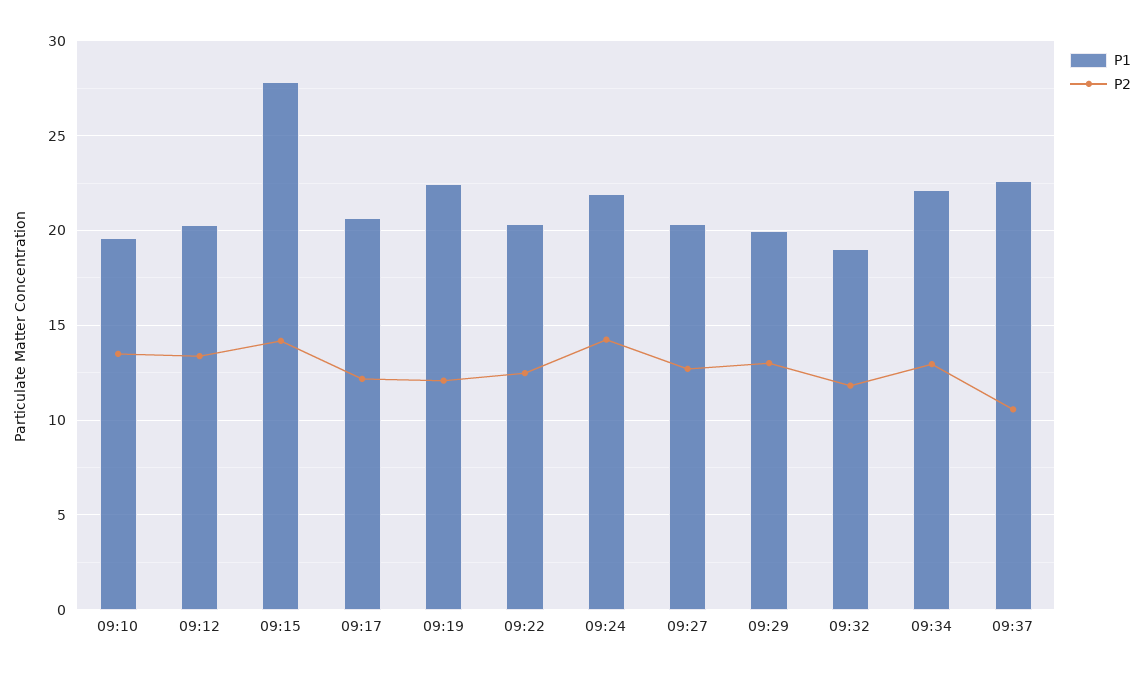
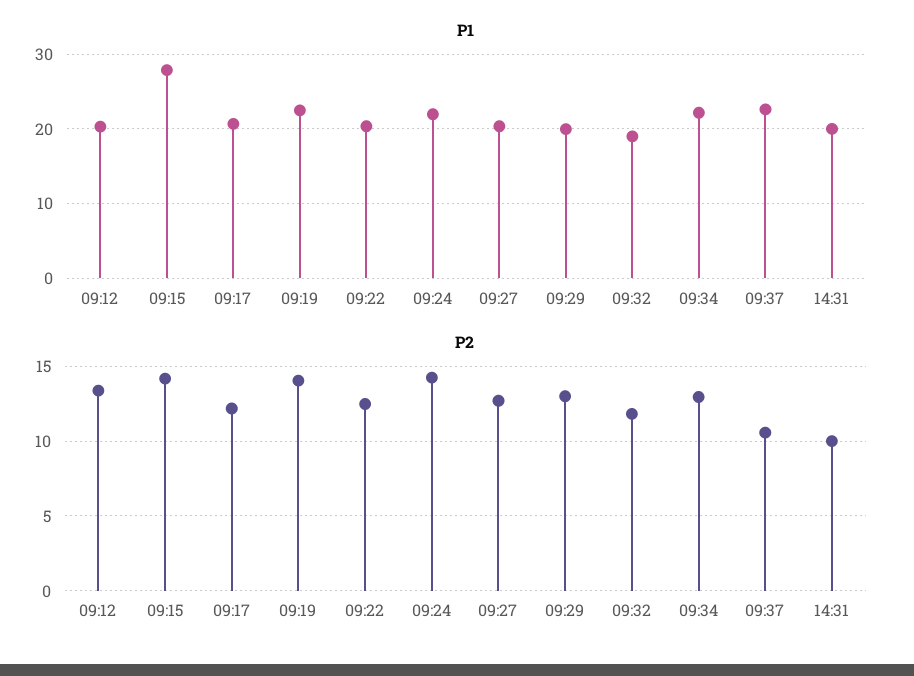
P1, 09:10: 19.5 -> none
P2, 09:10: 13.5 -> none
P2, 09:19: 12 -> 14
P1, 14:31: none -> 20
P2, 14:31: none -> 10

